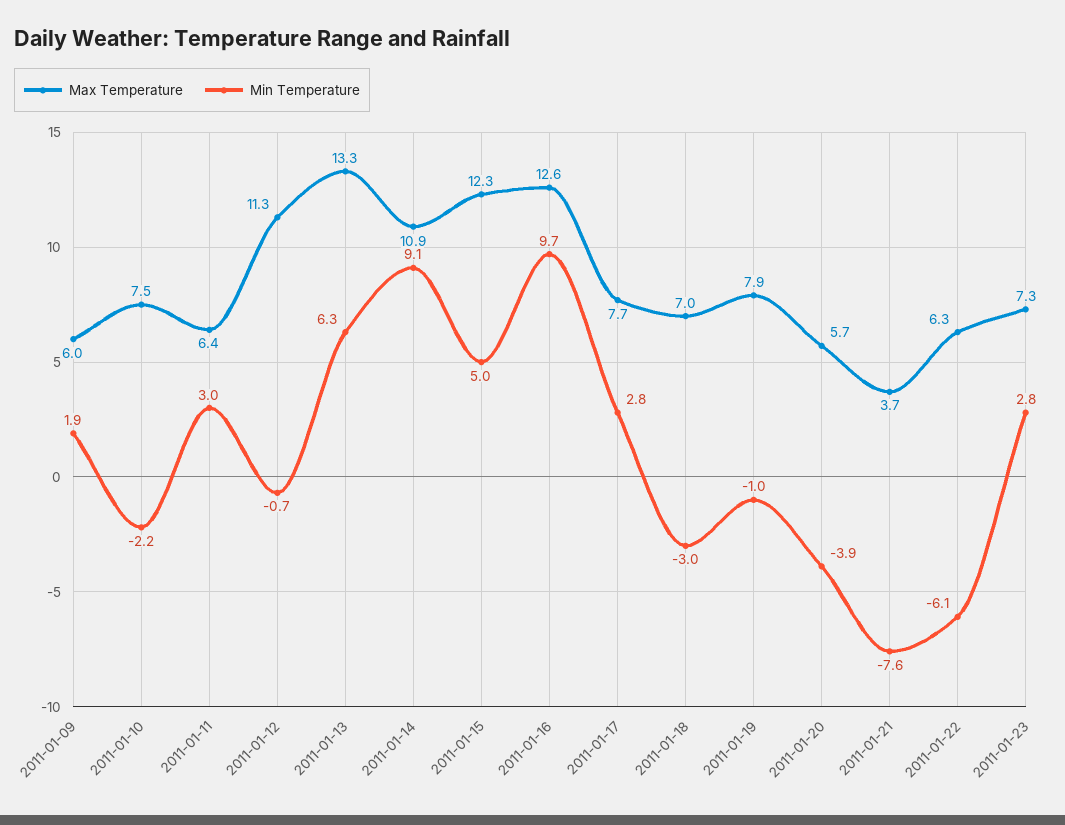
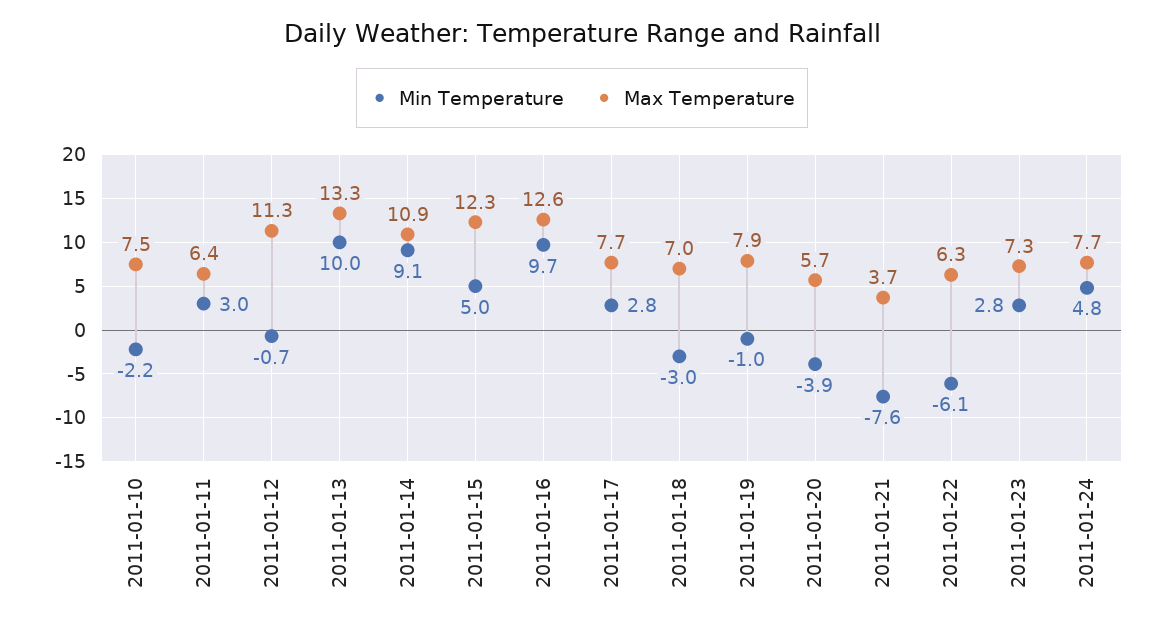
Max Temperature, 2011-01-09: 6 -> none
Min Temperature, 2011-01-09: 1.9 -> none
Min Temperature, 2011-01-13: 6.3 -> 10
Min Temperature, 2011-01-24: none -> 4.8
Max Temperature, 2011-01-24: none -> 7.7

